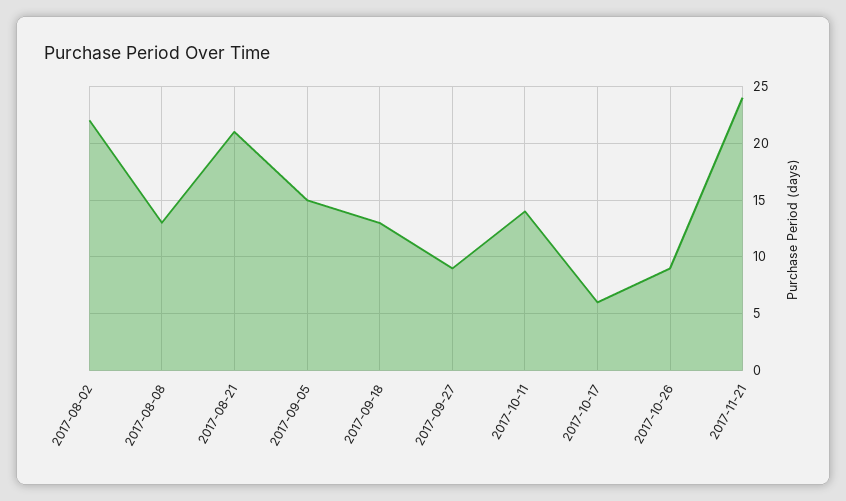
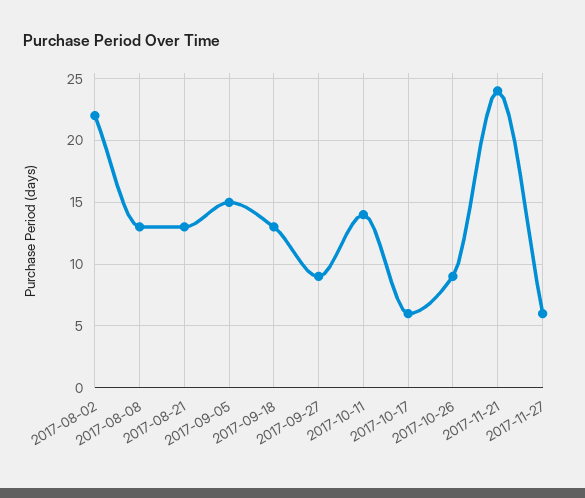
2017-08-21: 21 -> 13
2017-11-27: none -> 6

